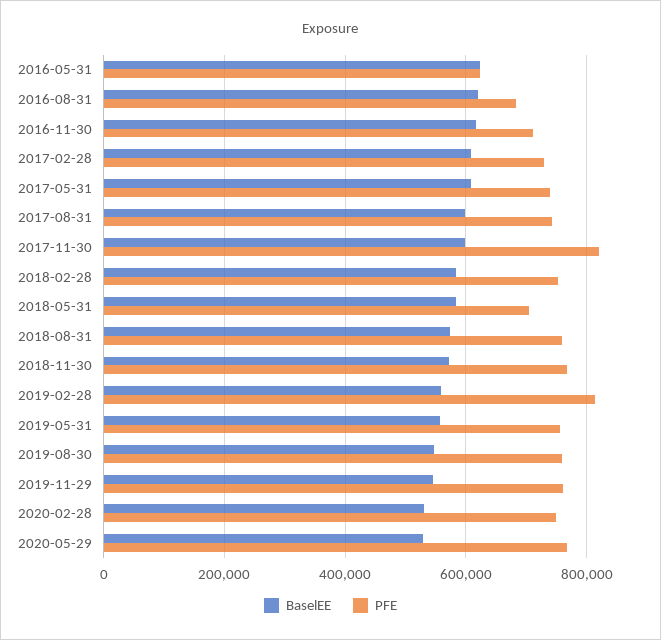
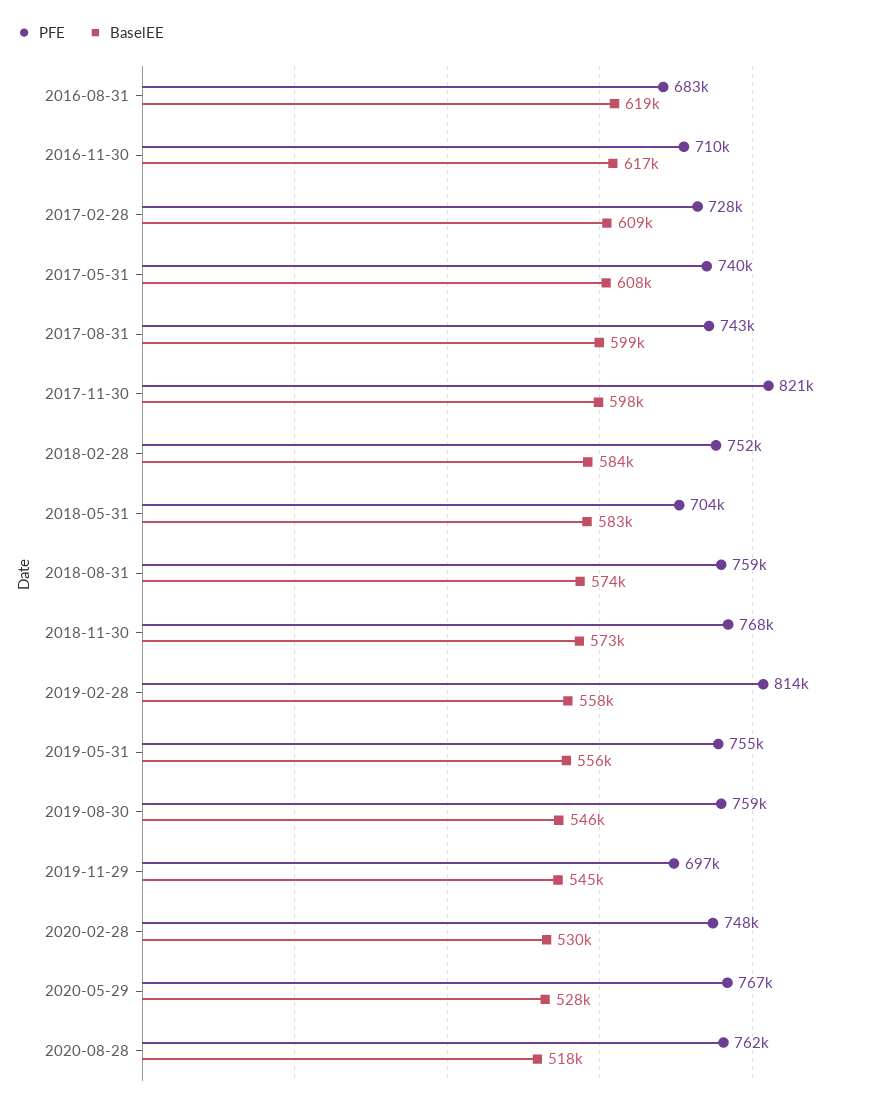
BaselEE, 2016-05-31: 620000 -> none
PFE, 2016-05-31: 620000 -> none
PFE, 2019-11-29: 760000 -> 697000
PFE, 2020-08-28: none -> 762000
BaselEE, 2020-08-28: none -> 518000

